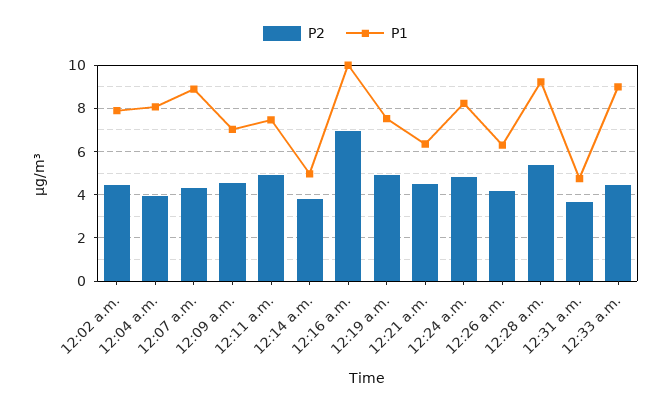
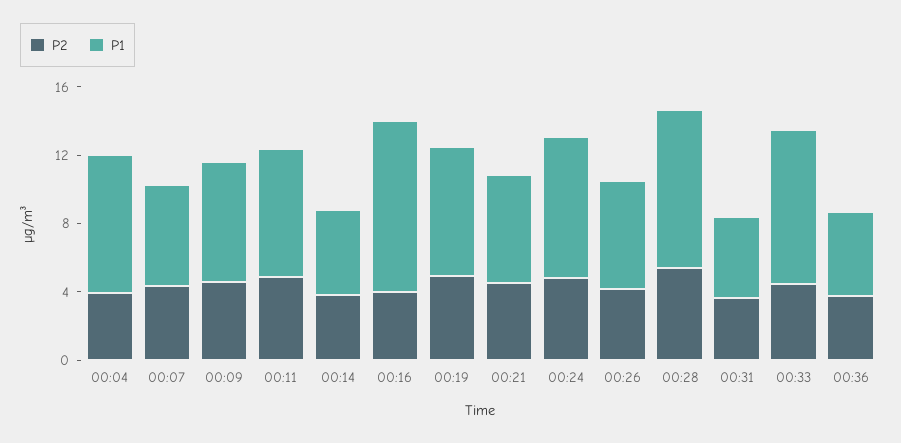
P2, 12:02 a.m.: 4.5 -> none
P1, 12:02 a.m.: 8 -> none
P1, 12:07 a.m.: 9 -> 6
P2, 12:16 a.m.: 7 -> 4
P2, 00:36: none -> 4
P1, 00:36: none -> 5

